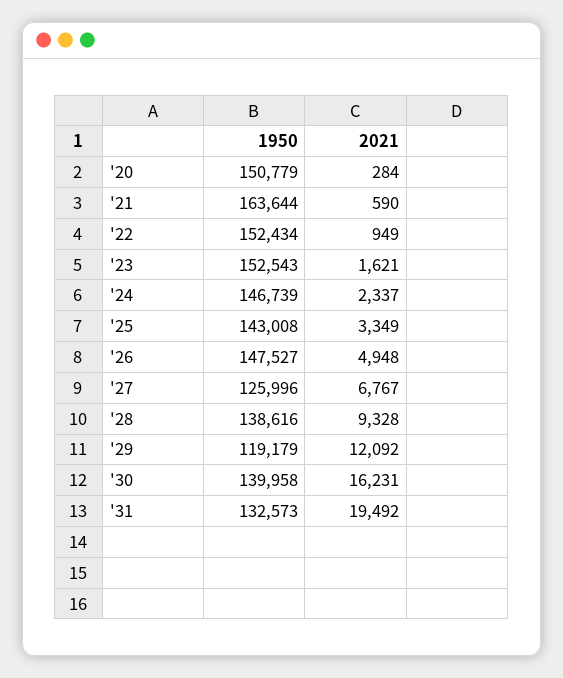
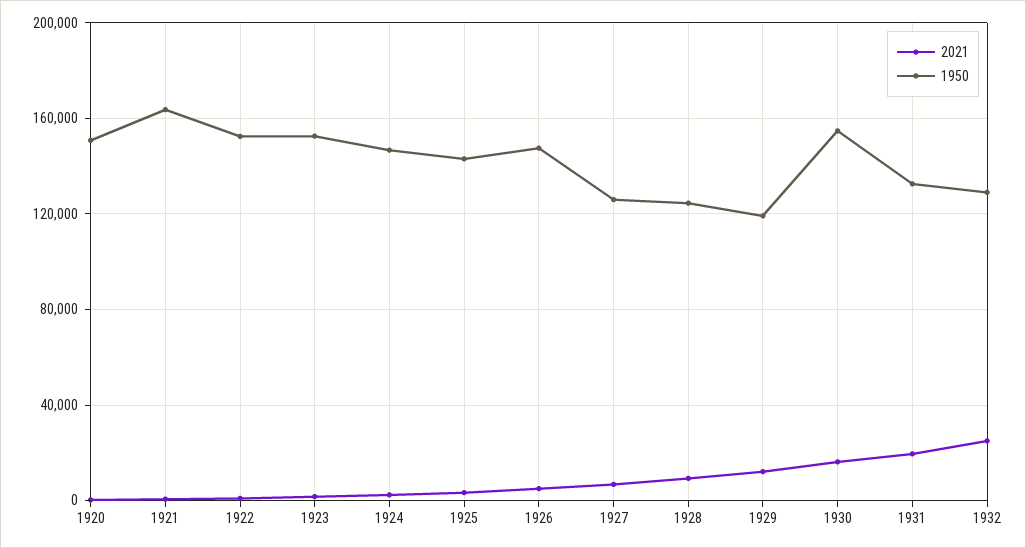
1950, '28: 138616 -> 125000
1950, '30: 139958 -> 155000
2021, 1932: none -> 25000
1950, 1932: none -> 130000

